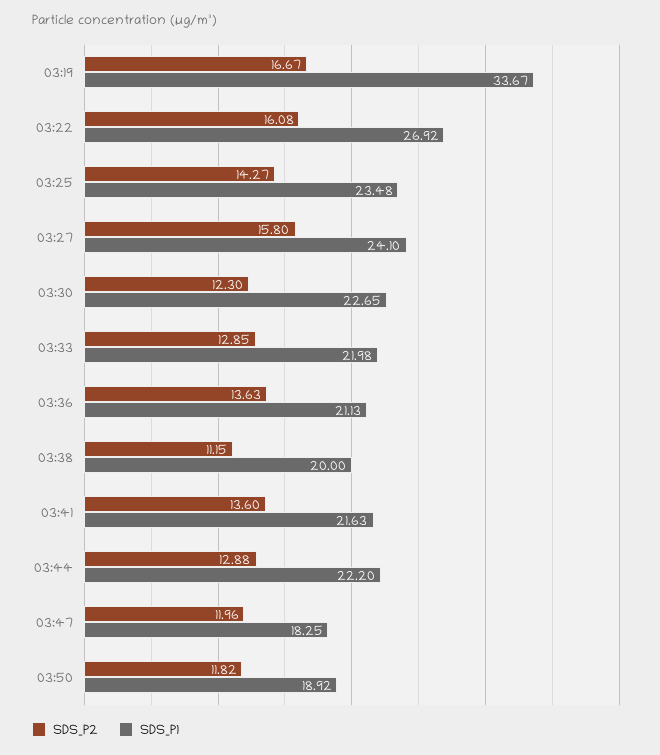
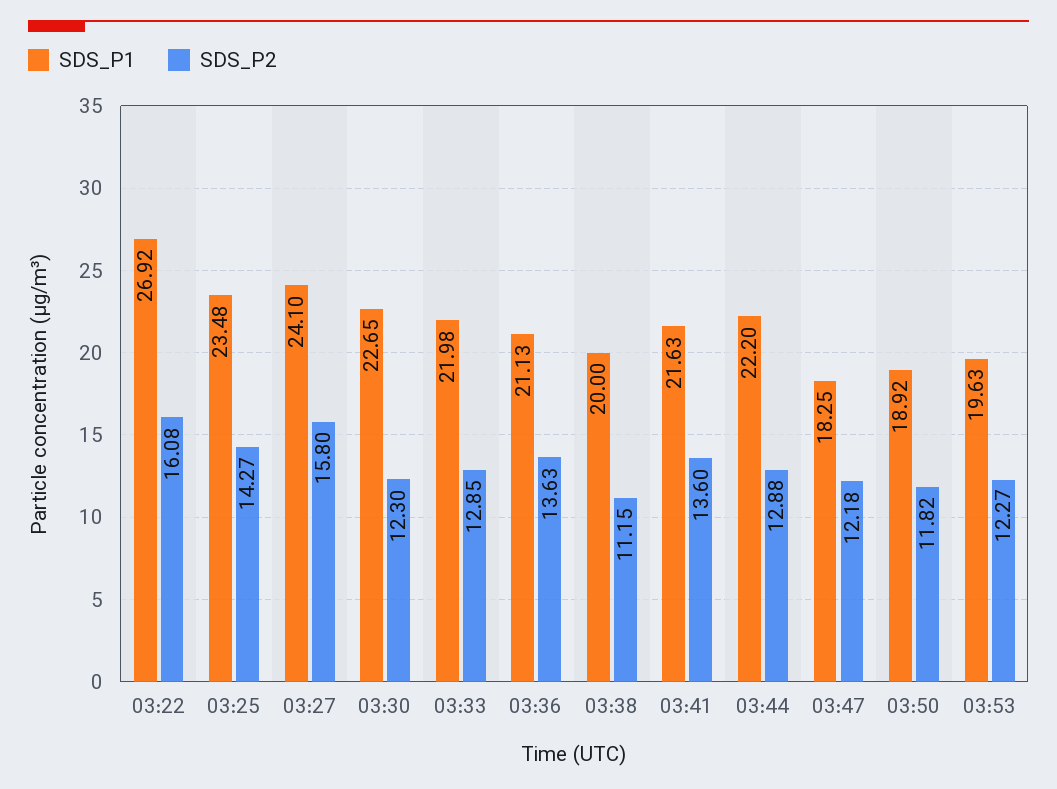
SDS_P2, 03:19: 16.67 -> none
SDS_P1, 03:19: 33.67 -> none
SDS_P2, 03:47: 11.96 -> 12.18
SDS_P1, 03:53: none -> 19.63
SDS_P2, 03:53: none -> 12.27

